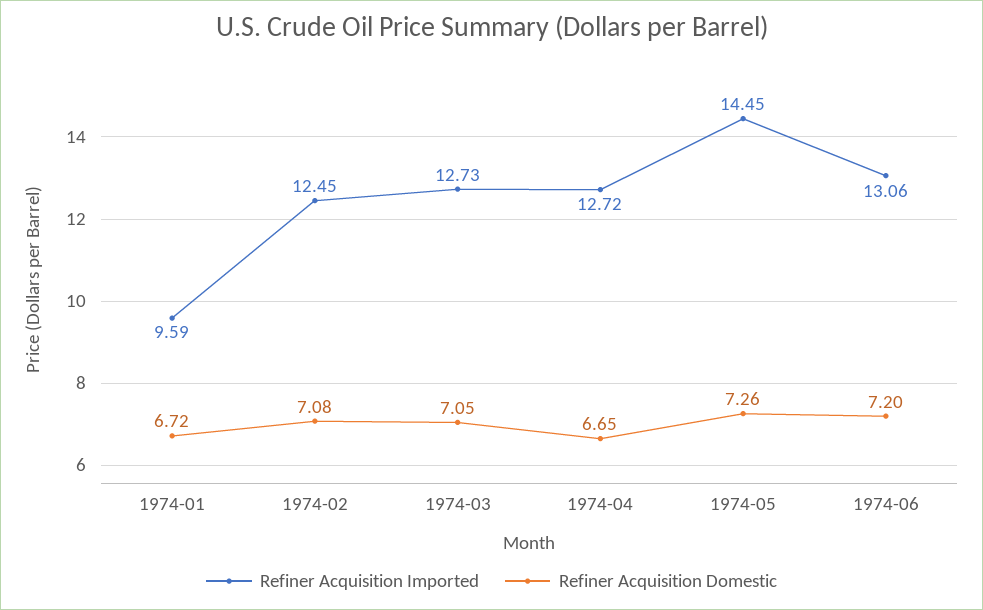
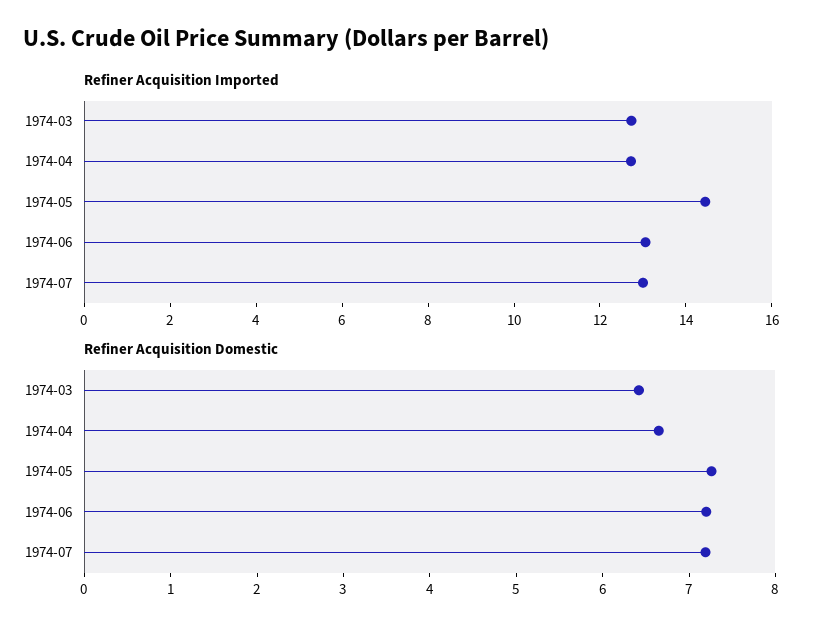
Refiner Acquisition Imported, 1974-01: 9.59 -> none
Refiner Acquisition Domestic, 1974-01: 6.72 -> none
Refiner Acquisition Imported, 1974-02: 12.45 -> none
Refiner Acquisition Domestic, 1974-02: 7.08 -> none
Refiner Acquisition Domestic, 1974-03: 7.05 -> 6.4
Refiner Acquisition Imported, 1974-07: none -> 13
Refiner Acquisition Domestic, 1974-07: none -> 7.2

